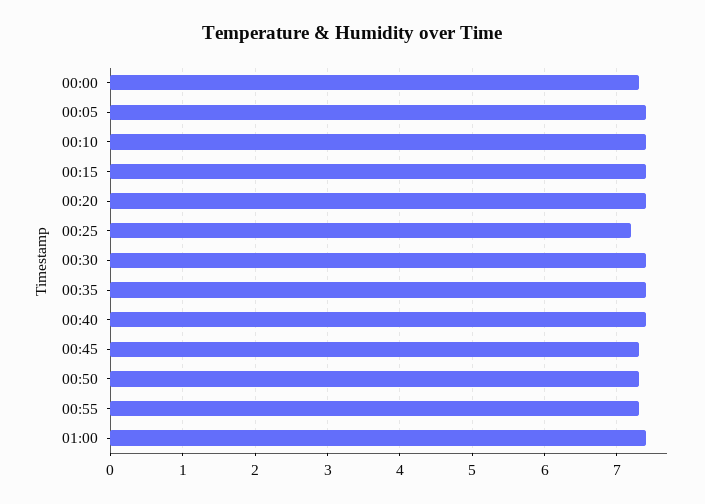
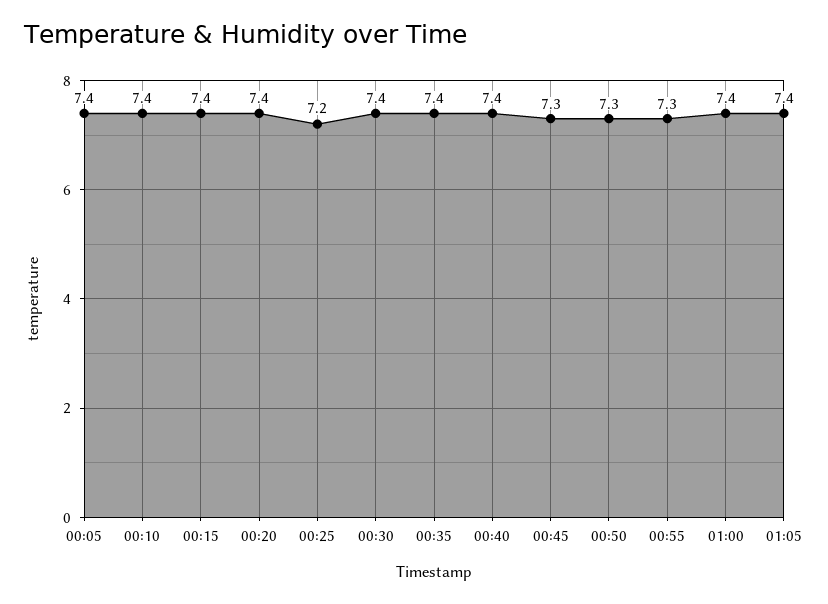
00:00: 7.3 -> none
01:05: none -> 7.4

